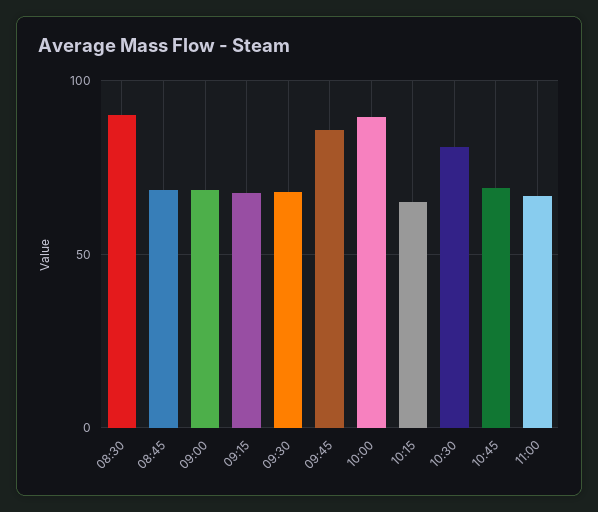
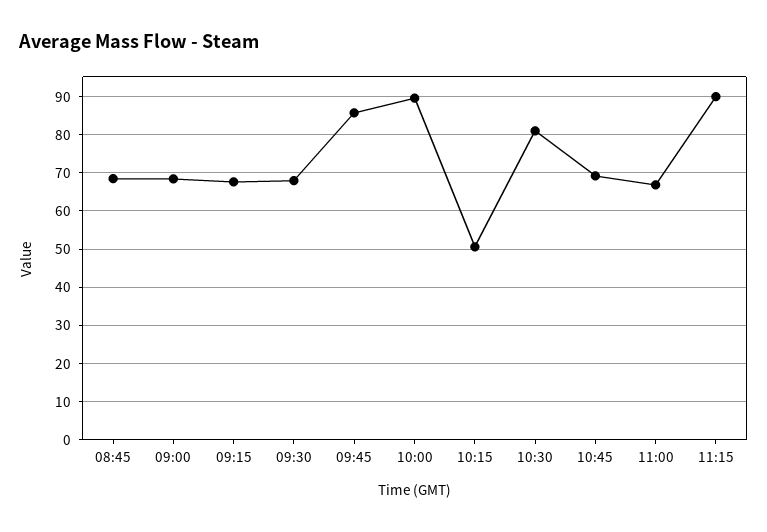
08:30: 90 -> none
10:15: 65 -> 50
11:15: none -> 90

